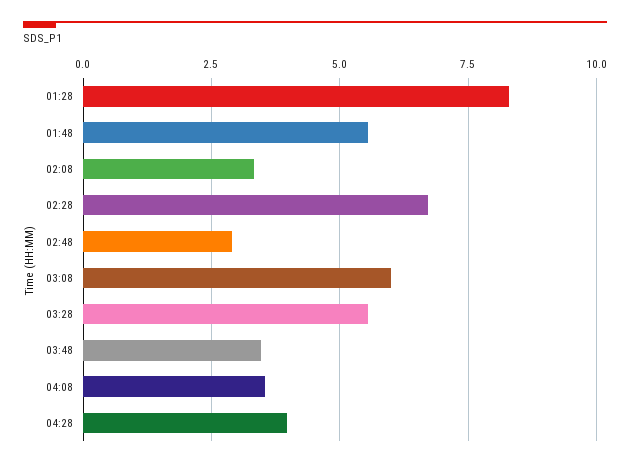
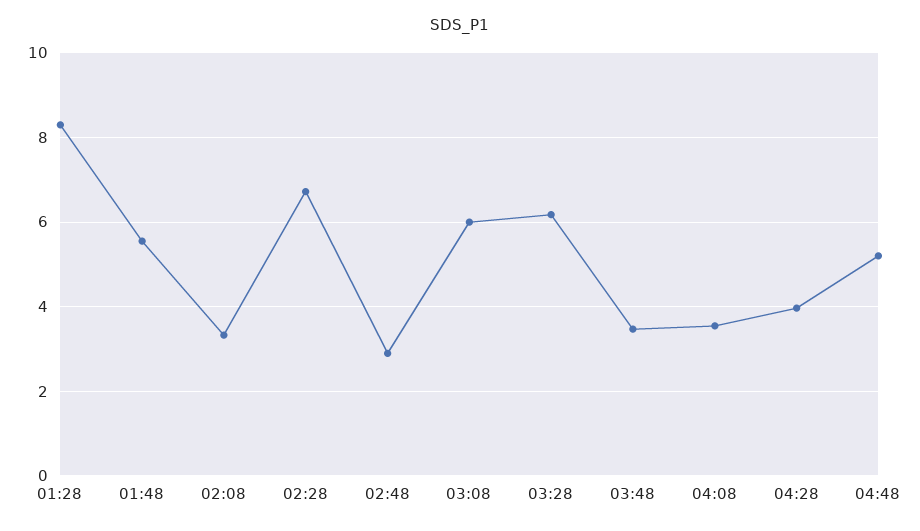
03:28: 5.5 -> 6.2
04:48: none -> 5.2

